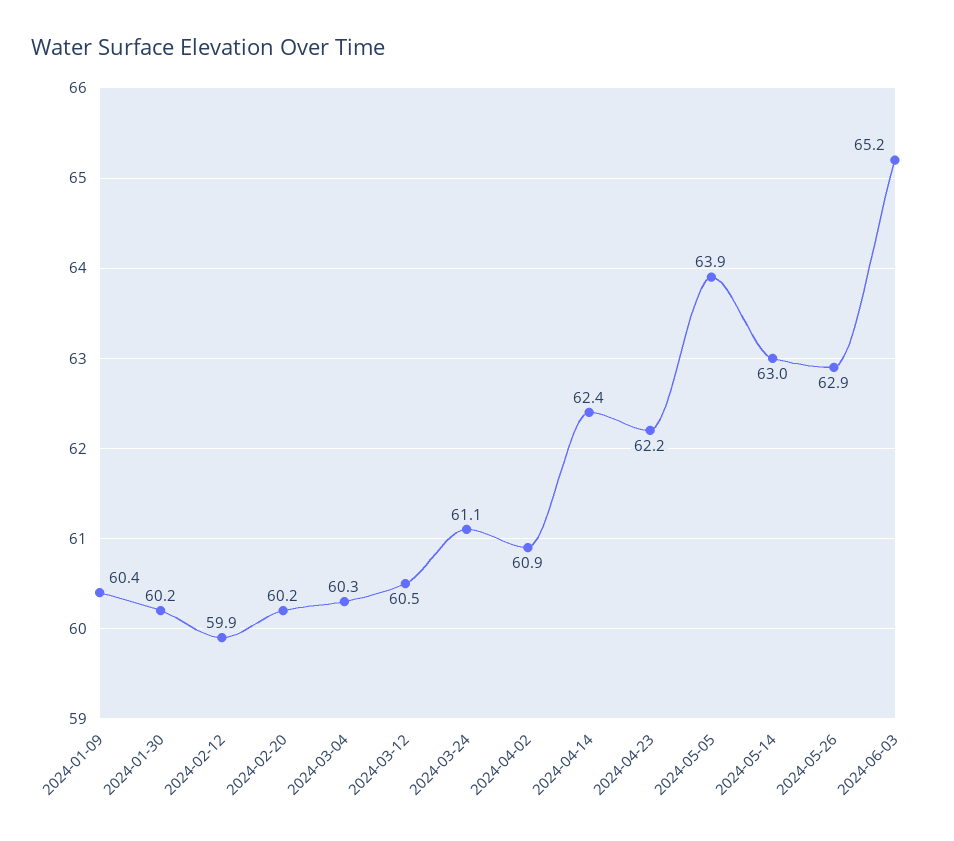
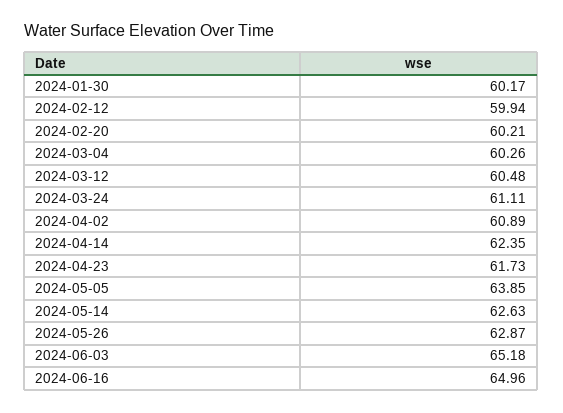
2024-01-09: 60.4 -> none
2024-04-23: 62.2 -> 61.73
2024-05-14: 63 -> 62.63
2024-06-16: none -> 64.96

